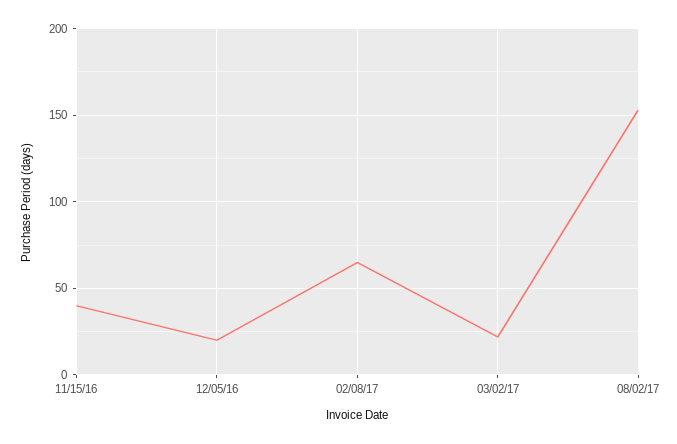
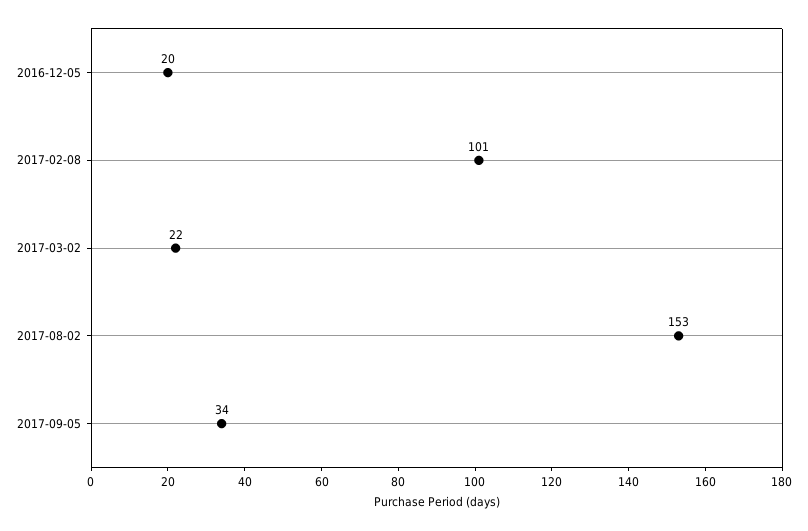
11/15/16: 40 -> none
02/08/17: 65 -> 101
2017-09-05: none -> 34

